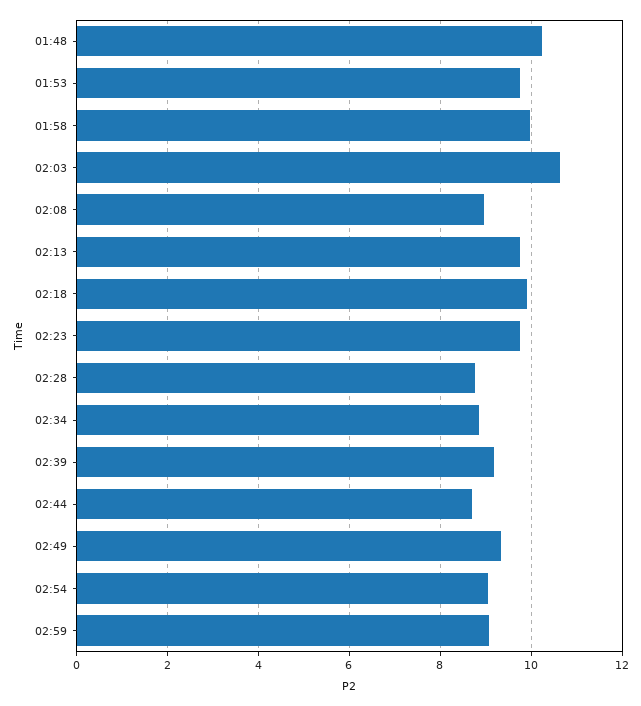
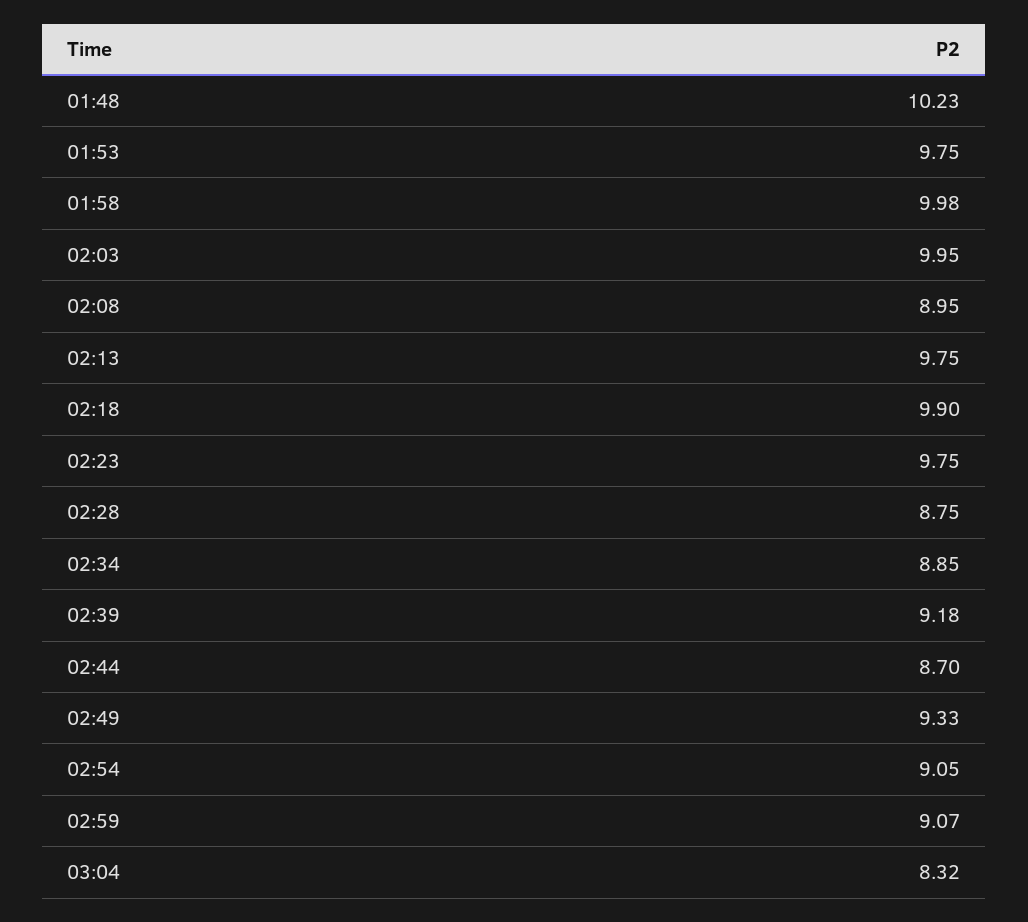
02:03: 10.6 -> 9.95
03:04: none -> 8.32

